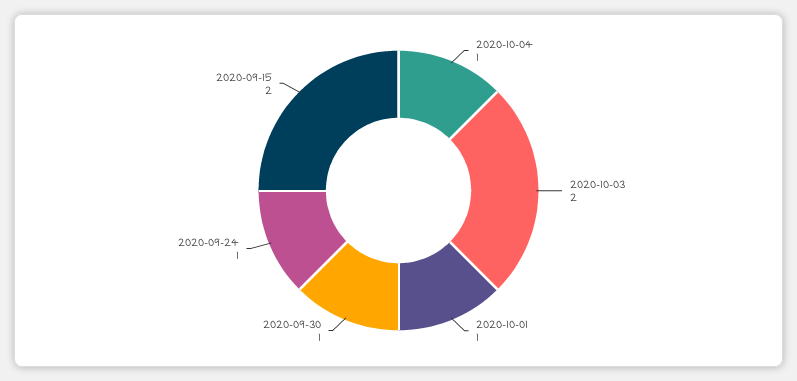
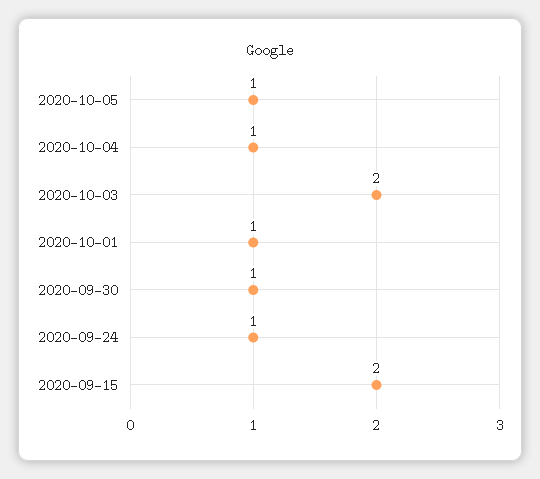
2020-10-05: none -> 1

